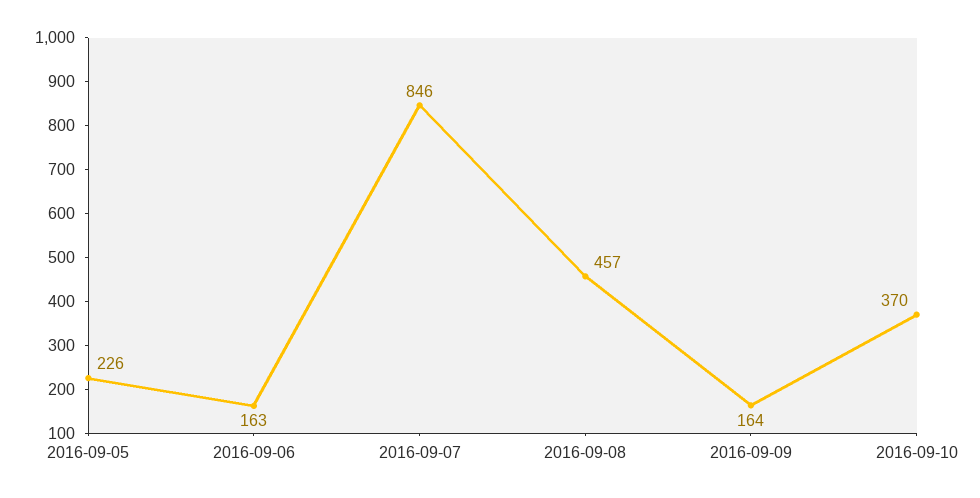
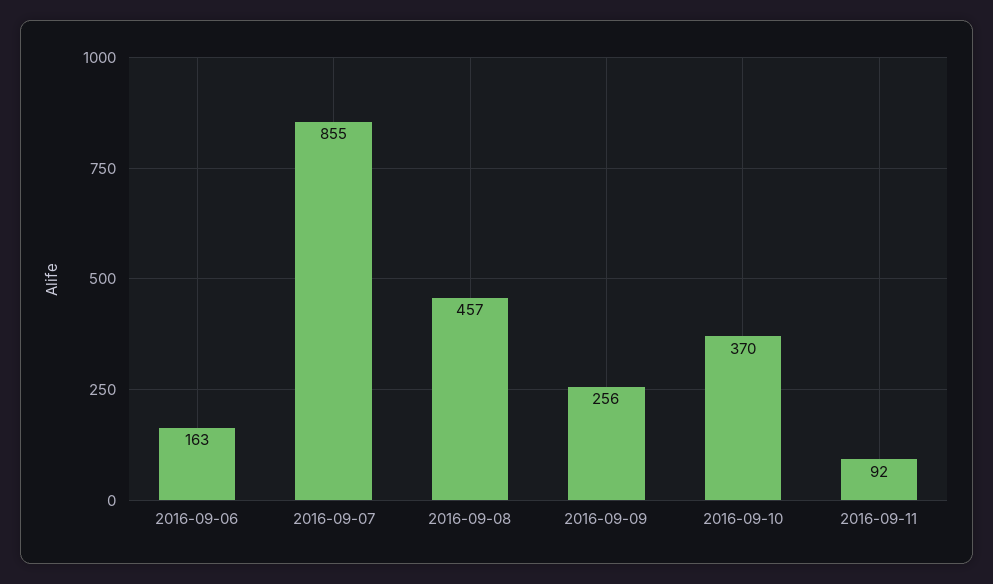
2016-09-05: 226 -> none
2016-09-07: 846 -> 855
2016-09-09: 164 -> 256
2016-09-11: none -> 92

